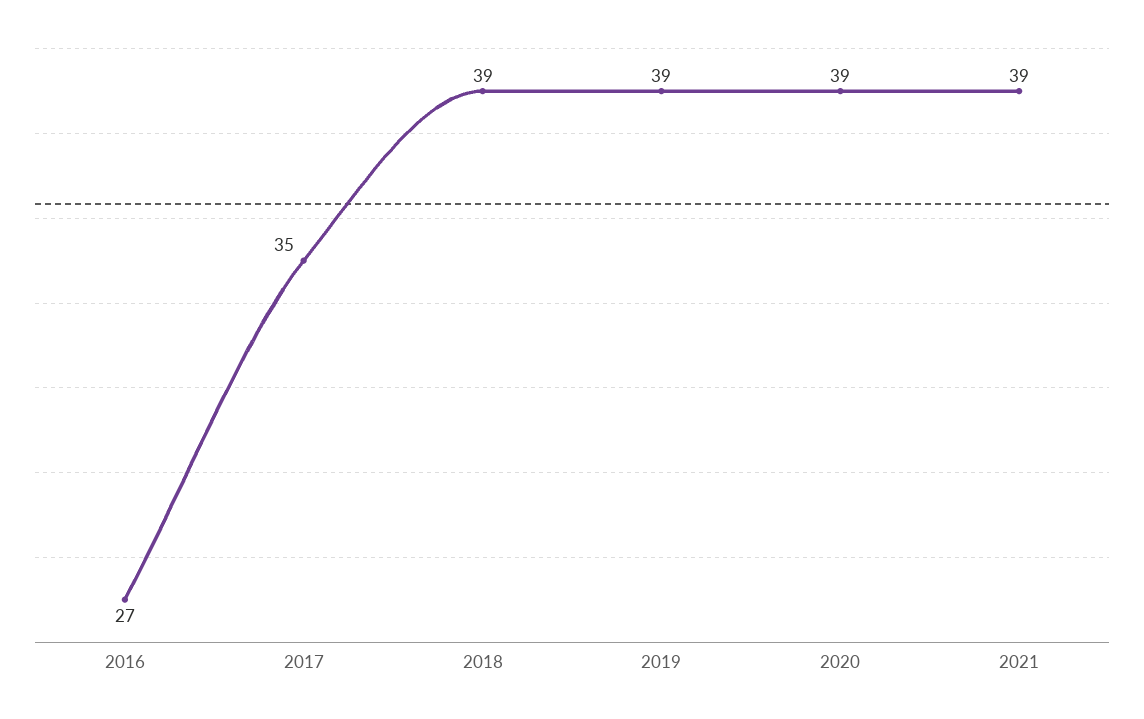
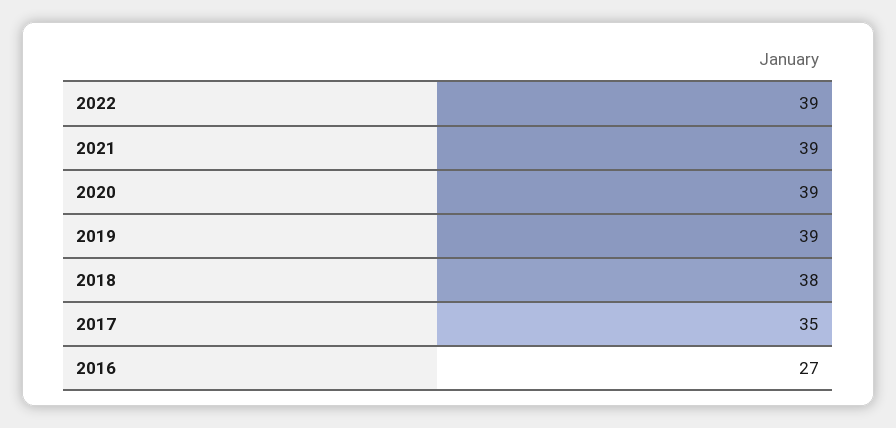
2018: 39 -> 38
2022: none -> 39

